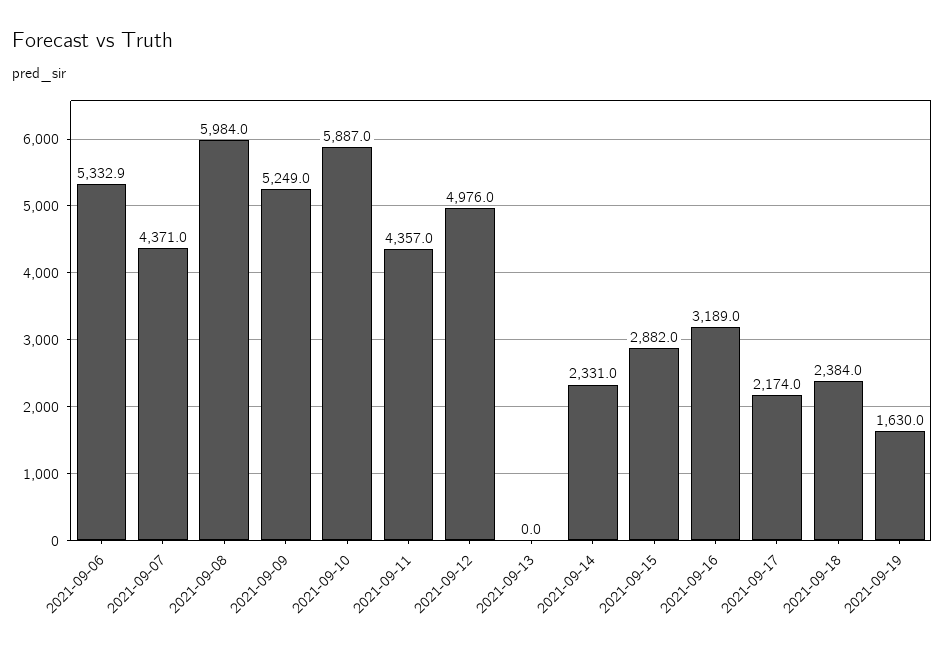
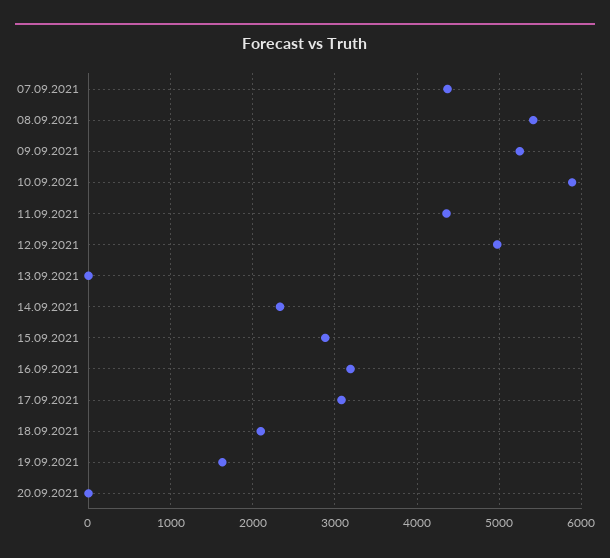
2021-09-06: 5332.9 -> none
2021-09-08: 5984 -> 5400
2021-09-17: 2174 -> 3100
2021-09-18: 2384 -> 2100
20.09.2021: none -> 0

